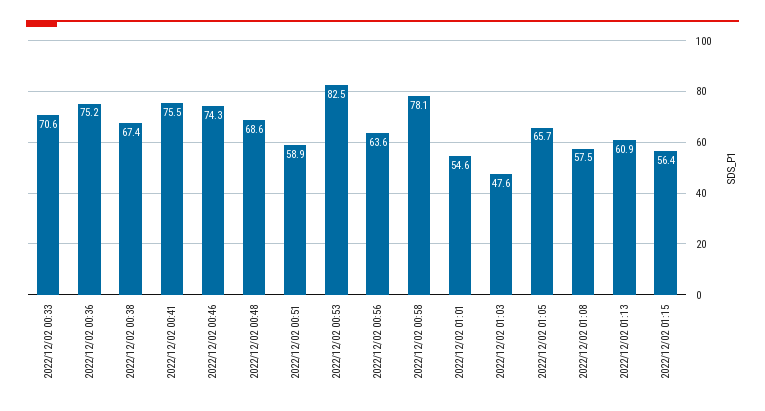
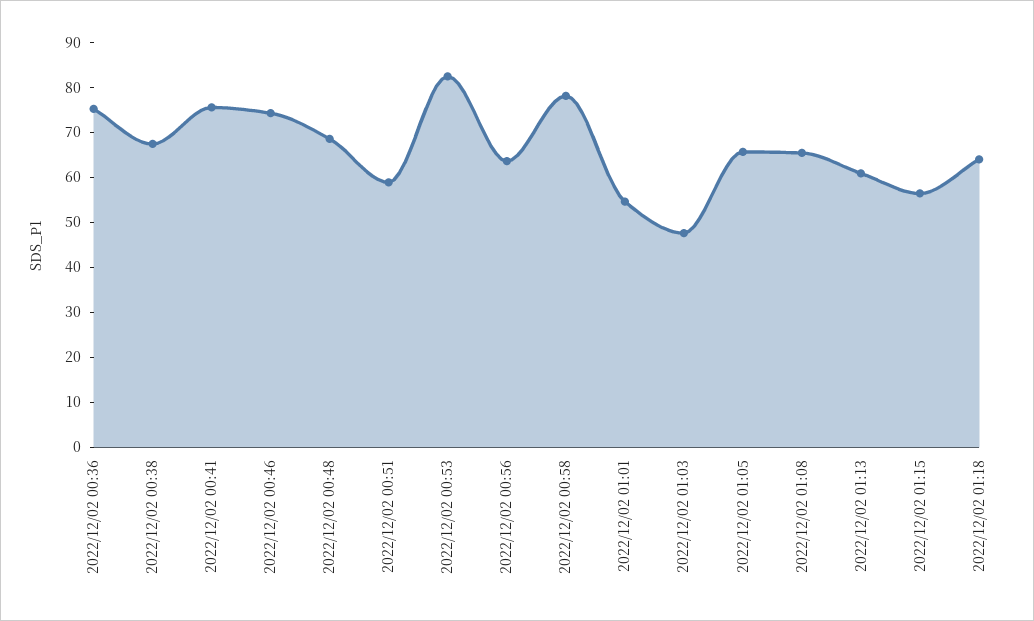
2022/12/02 00:33: 70.6 -> none
2022/12/02 01:08: 57.5 -> 66
2022/12/02 01:18: none -> 64

